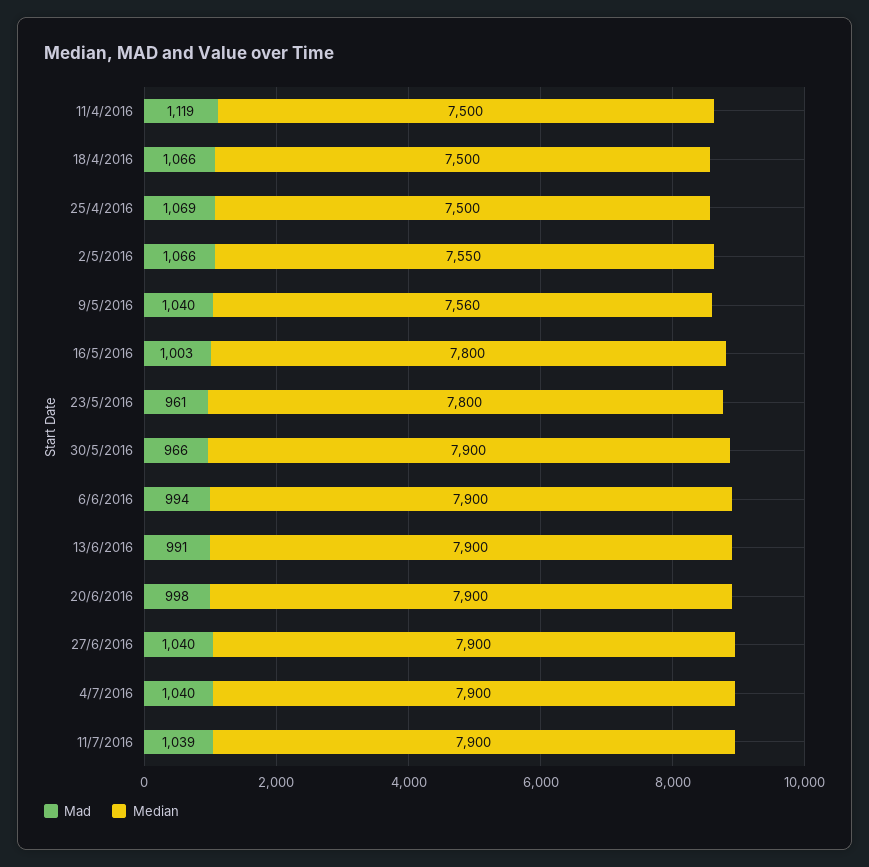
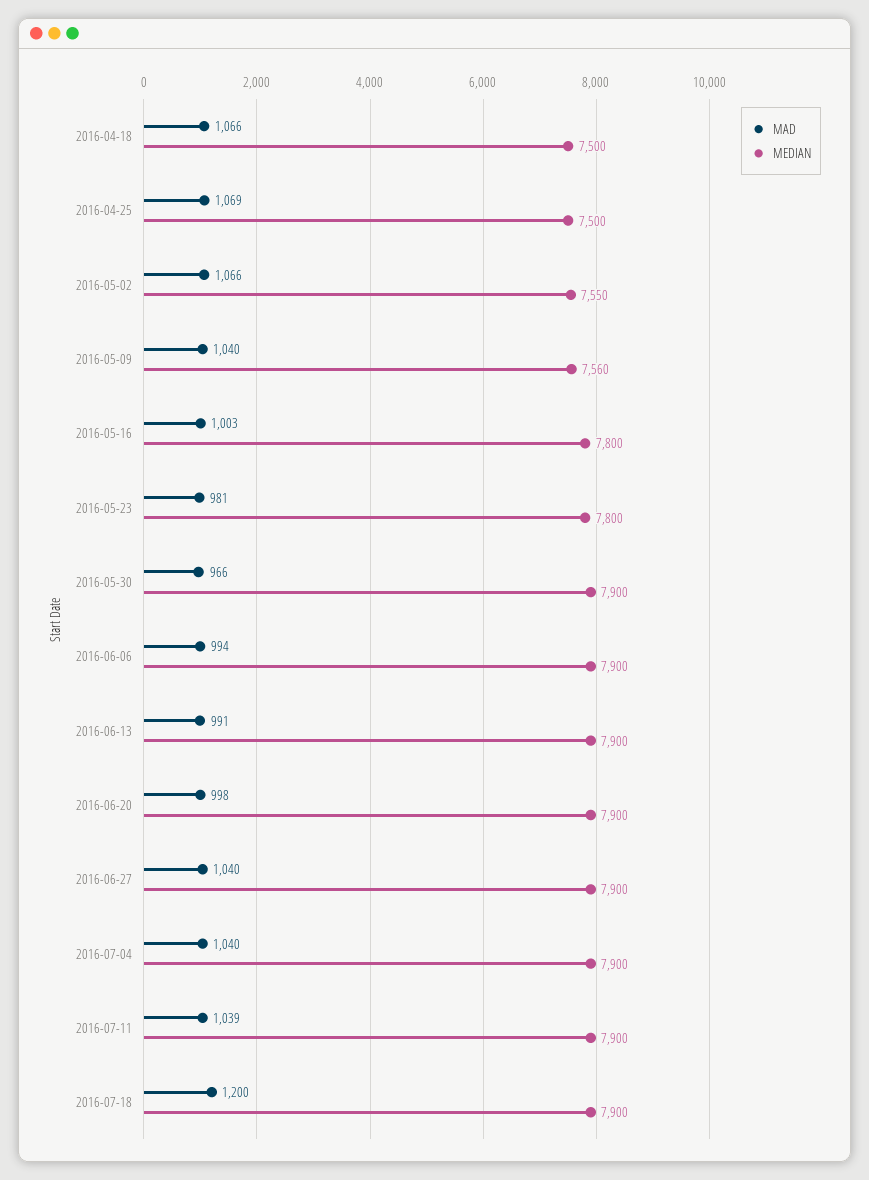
Mad, 11/4/2016: 1119 -> none
Median, 11/4/2016: 7500 -> none
Mad, 23/5/2016: 961 -> 981
Mad, 2016-07-18: none -> 1200
Median, 2016-07-18: none -> 7900

